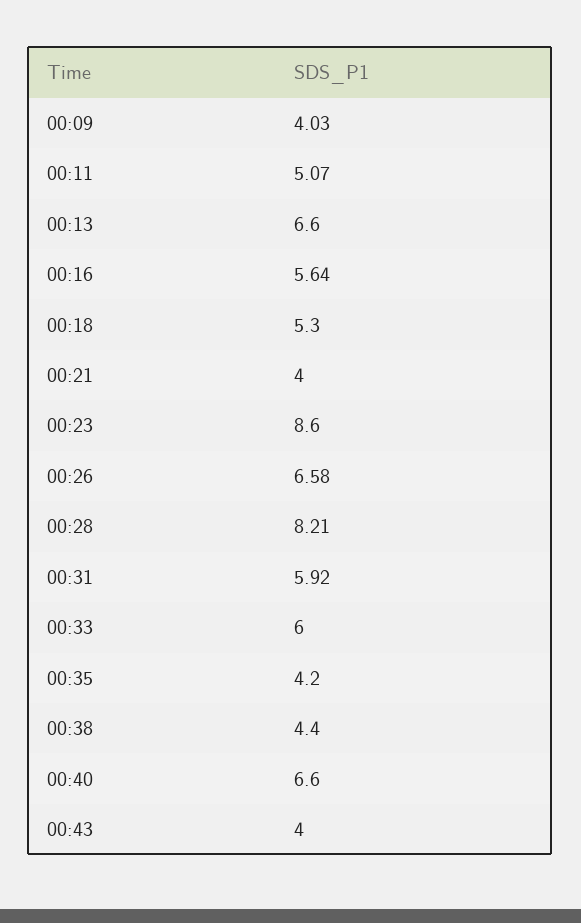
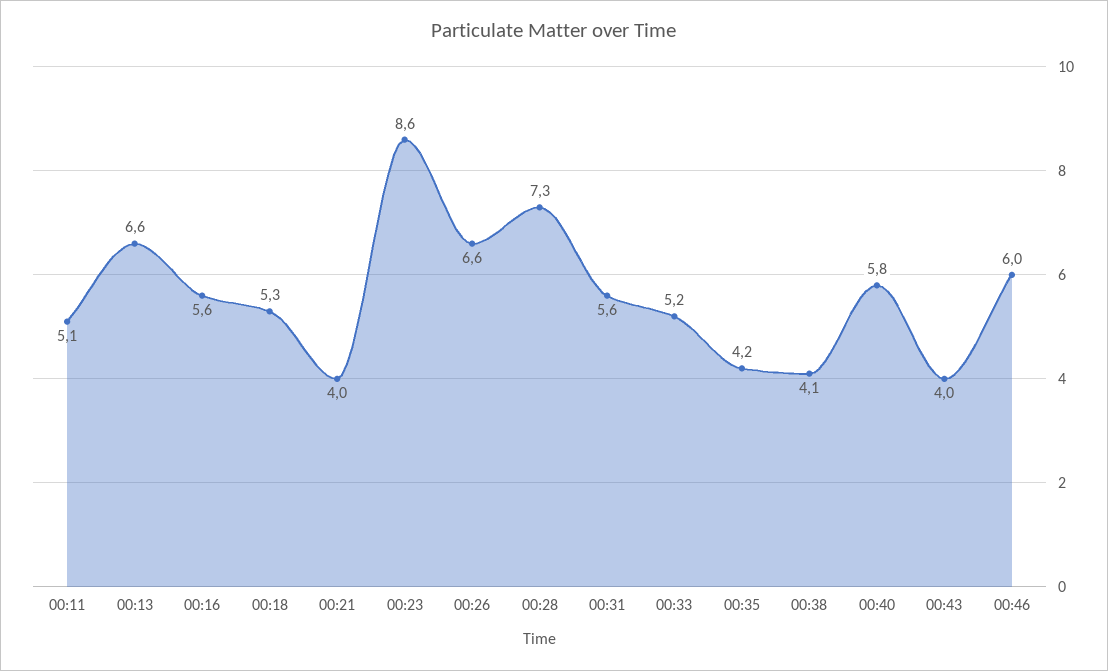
00:09: 4.03 -> none
00:28: 8.21 -> 7.3
00:31: 5.92 -> 5.6
00:33: 6 -> 5.2
00:38: 4.4 -> 4.1
00:40: 6.6 -> 5.8
00:46: none -> 6

